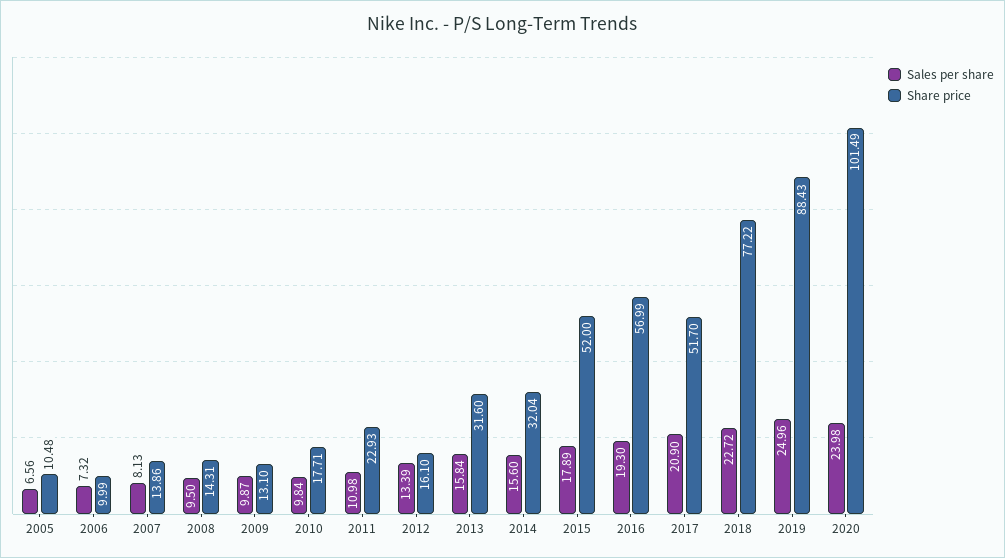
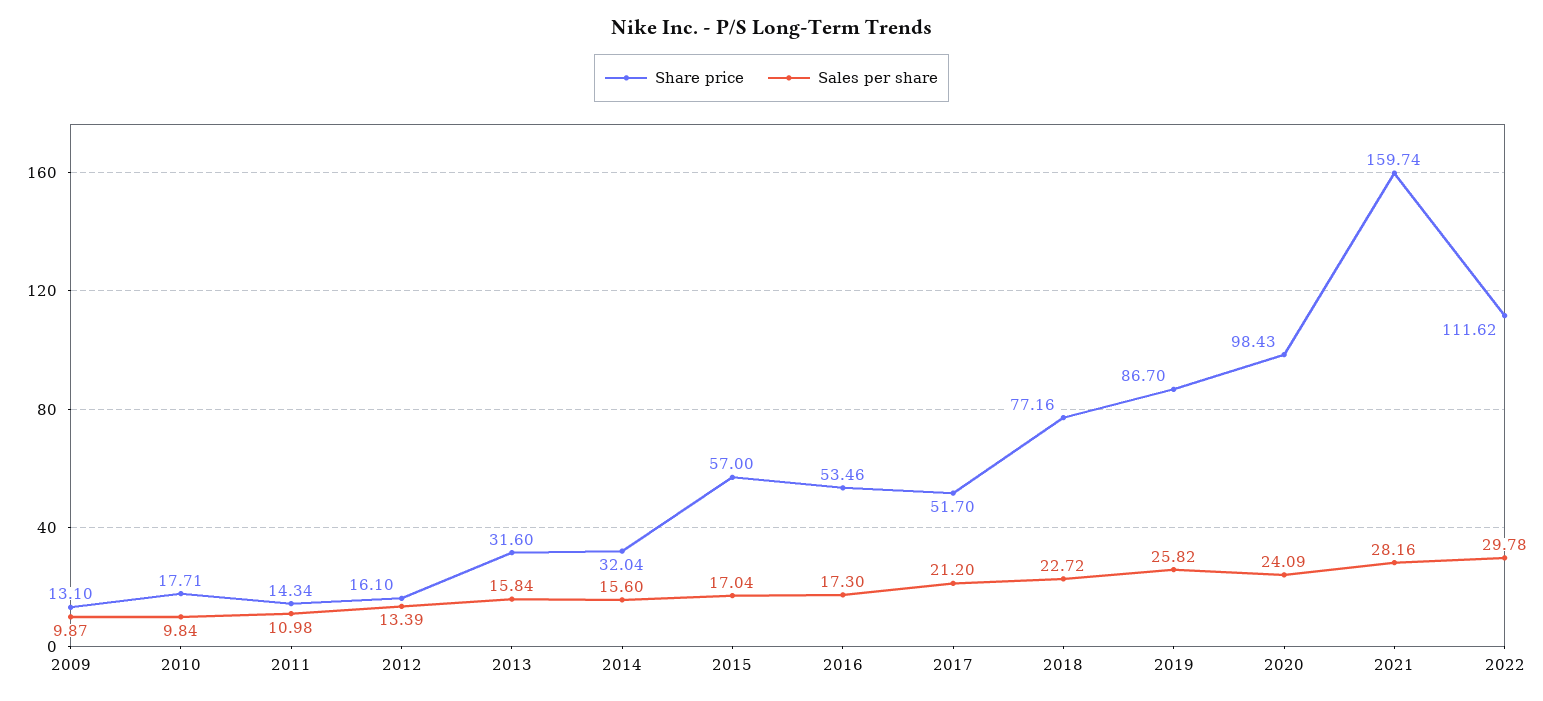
Sales per share, 2005: 6.56 -> none
Share price, 2005: 10.48 -> none
Sales per share, 2006: 7.32 -> none
Share price, 2006: 9.99 -> none
Sales per share, 2007: 8.13 -> none
Share price, 2007: 13.86 -> none
Sales per share, 2008: 9.5 -> none
Share price, 2008: 14.31 -> none
Share price, 2011: 22.93 -> 14.34
Sales per share, 2015: 17.89 -> 17.04
Share price, 2015: 52 -> 57
Sales per share, 2016: 19.3 -> 17.3
Share price, 2016: 56.99 -> 53.46
Sales per share, 2017: 20.9 -> 21.2
Share price, 2018: 77.22 -> 77.16
Sales per share, 2019: 24.96 -> 25.82
Share price, 2019: 88.43 -> 86.7
Sales per share, 2020: 23.98 -> 24.09
Share price, 2020: 101.49 -> 98.43
Share price, 2021: none -> 159.74
Sales per share, 2021: none -> 28.16
Share price, 2022: none -> 111.62
Sales per share, 2022: none -> 29.78

